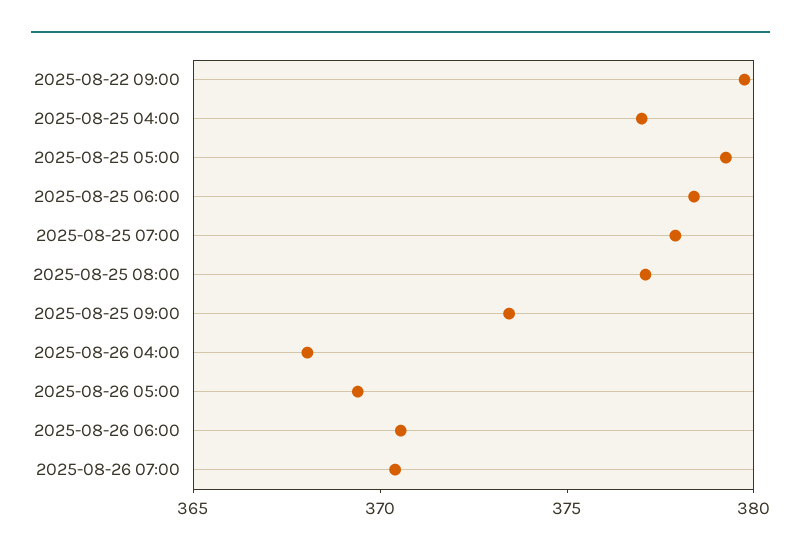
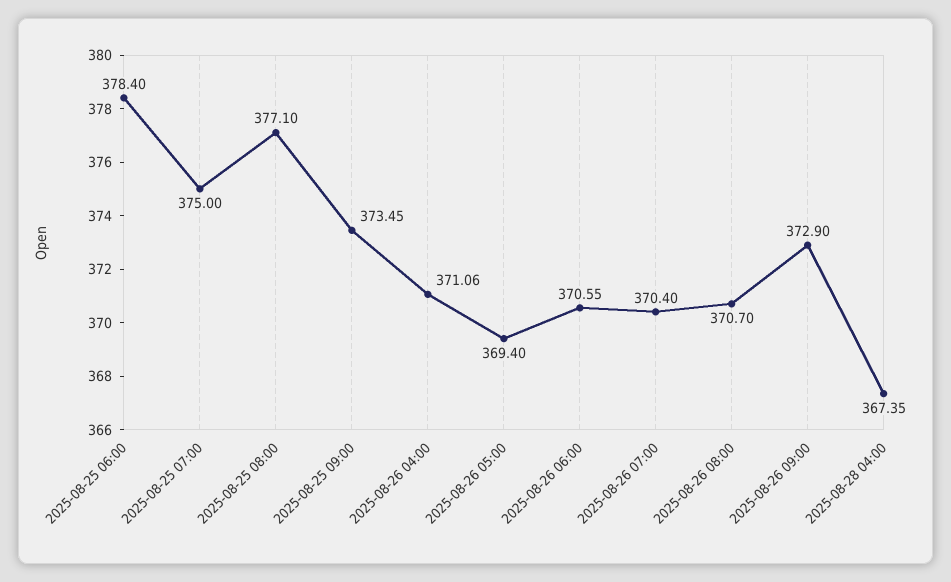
2025-08-22 09:00: 380 -> none
2025-08-25 04:00: 377 -> none
2025-08-25 05:00: 379 -> none
2025-08-25 07:00: 378 -> 375
2025-08-26 04:00: 368 -> 371.06
2025-08-26 08:00: none -> 370.7
2025-08-26 09:00: none -> 372.9
2025-08-28 04:00: none -> 367.35

